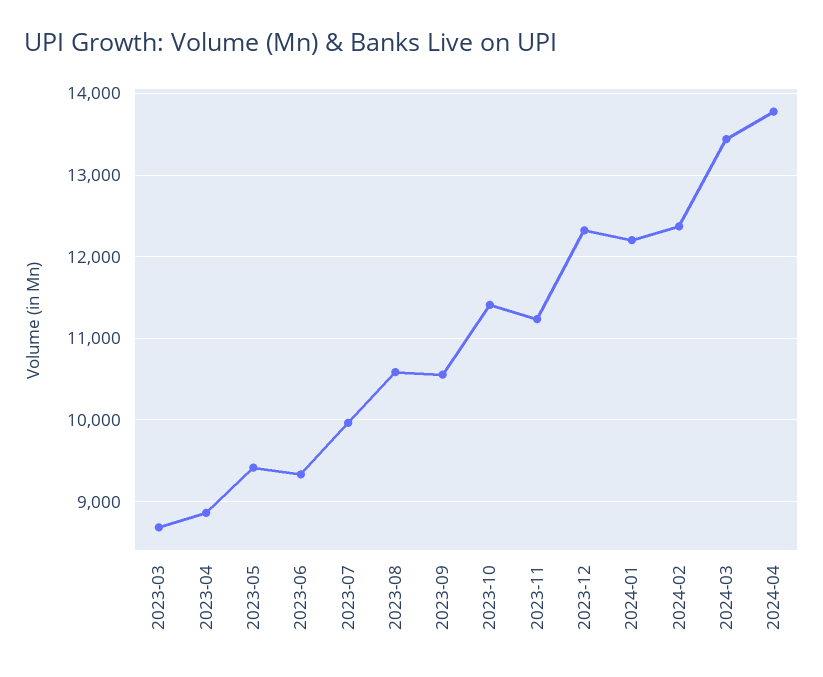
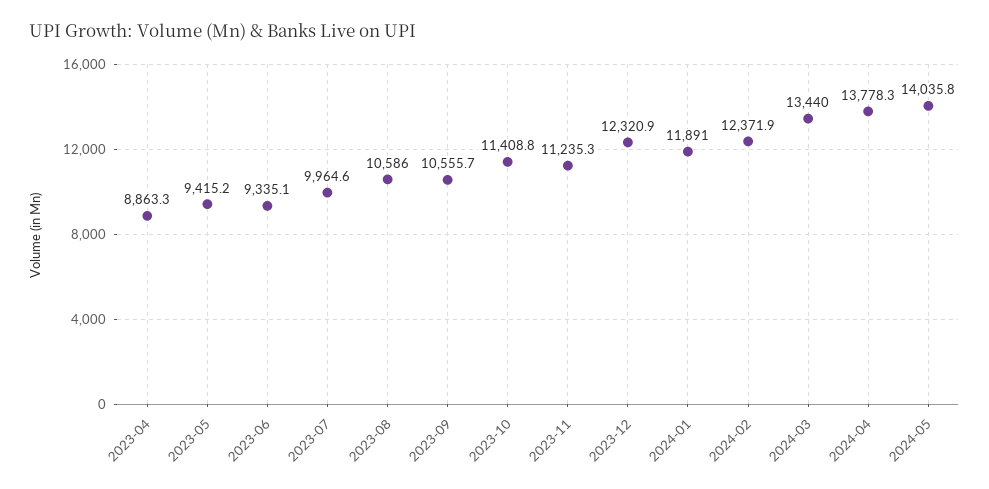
2023-03: 8700 -> none
2024-01: 12200 -> 11891
2024-05: none -> 14035.8

